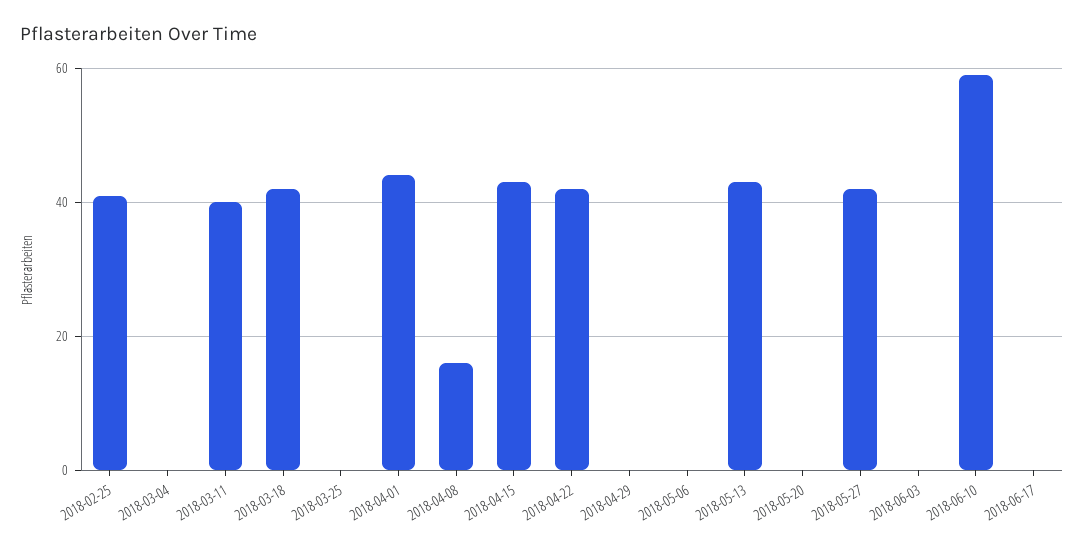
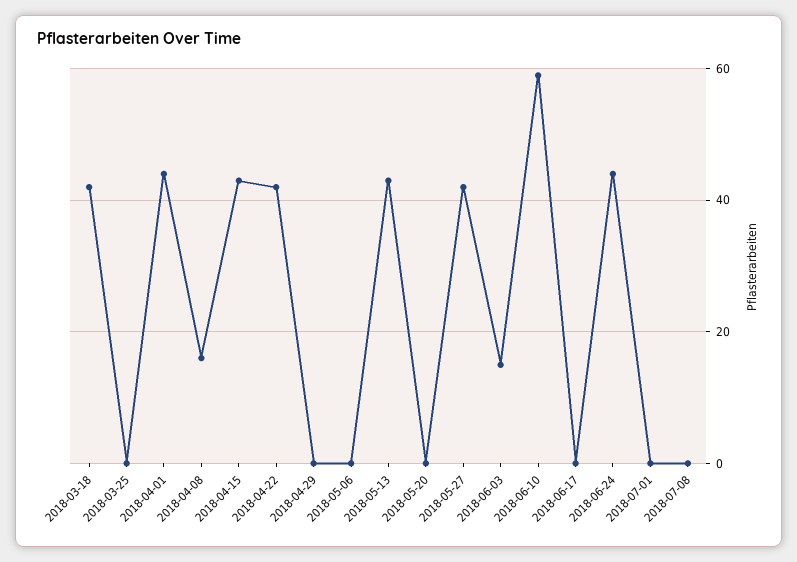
2018-02-25: 40 -> none
2018-03-04: 0 -> none
2018-03-11: 40 -> none
2018-06-03: 0 -> 15
2018-06-24: none -> 45
2018-07-01: none -> 0
2018-07-08: none -> 0

